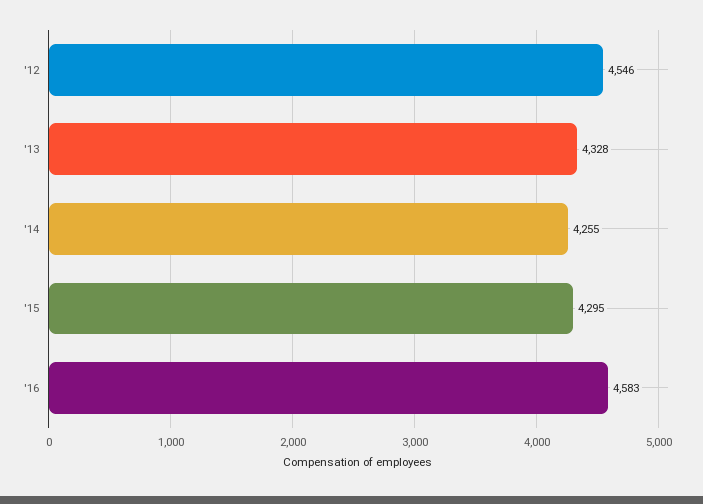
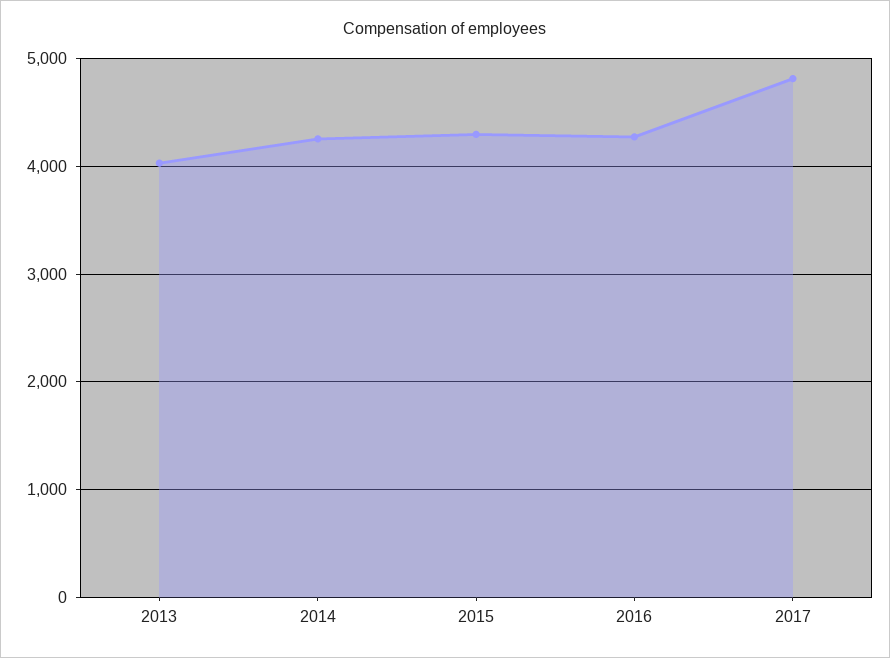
'12: 4546 -> none
'13: 4328 -> 4000
'16: 4583 -> 4300
2017: none -> 4800

